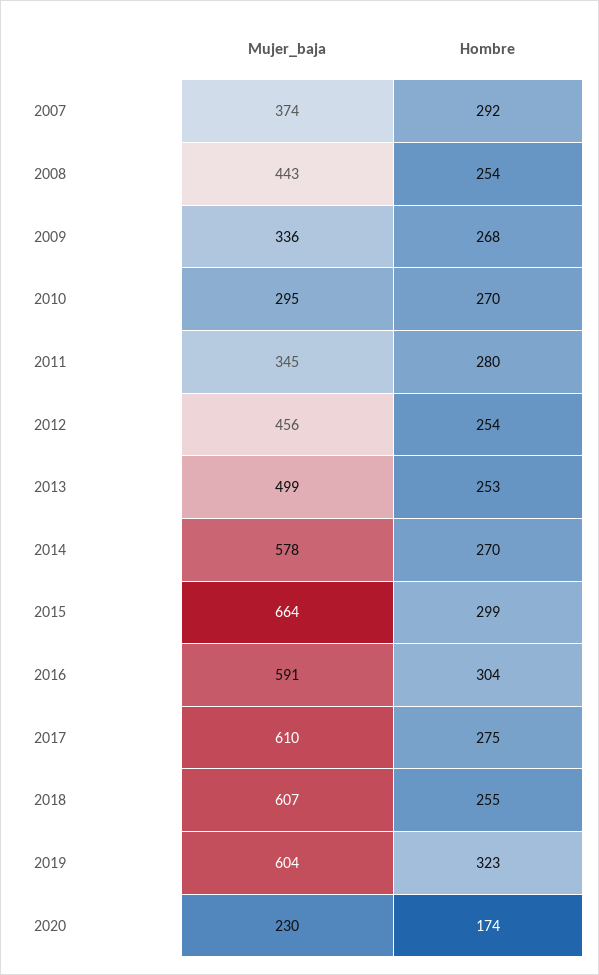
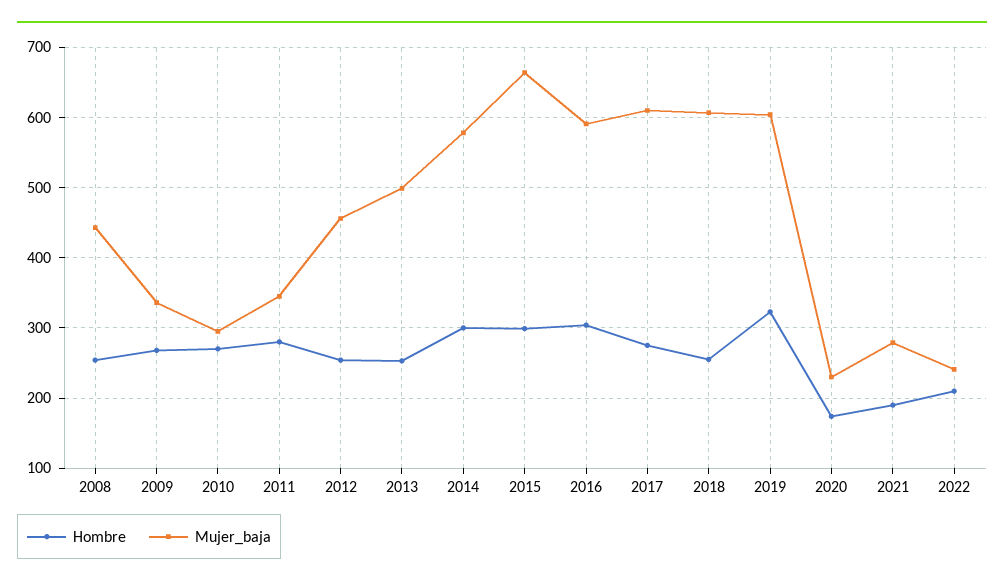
Mujer_baja, 2007: 374 -> none
Hombre, 2007: 292 -> none
Hombre, 2014: 270 -> 300
Hombre, 2021: none -> 190
Mujer_baja, 2021: none -> 280
Hombre, 2022: none -> 210
Mujer_baja, 2022: none -> 240

